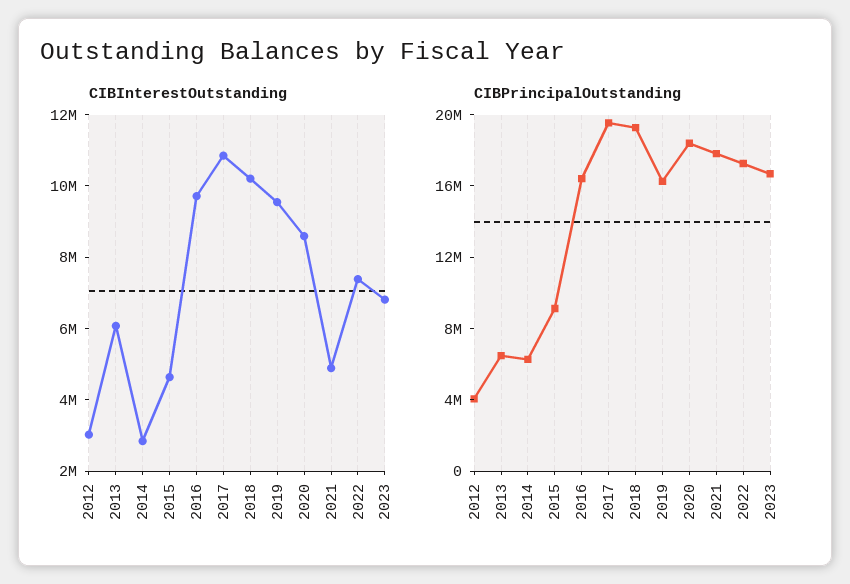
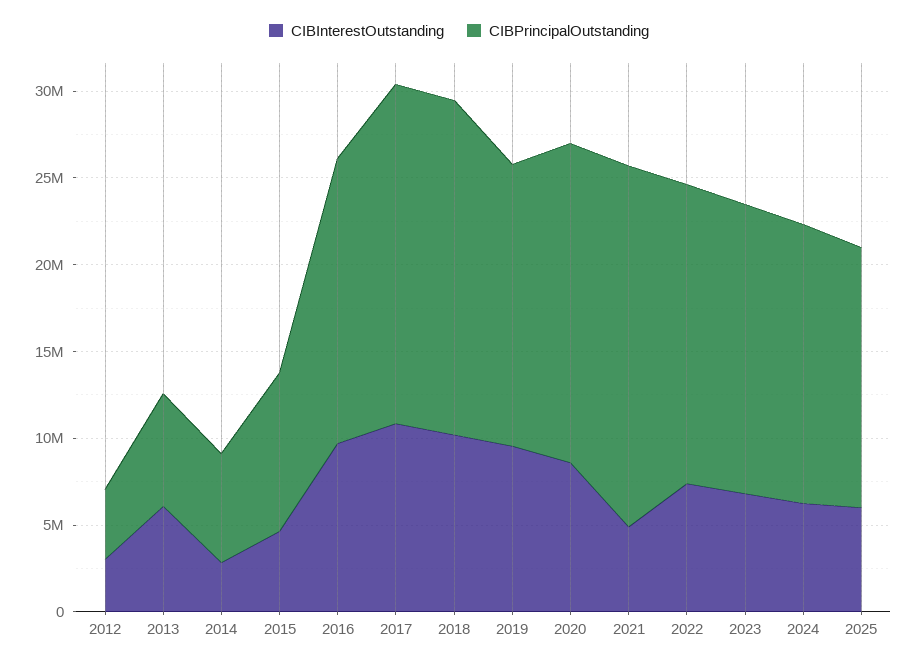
CIBPrincipalOutstanding, 2021: 18000000 -> 21000000
CIBInterestOutstanding, 2024: none -> 6000000
CIBPrincipalOutstanding, 2024: none -> 16000000
CIBInterestOutstanding, 2025: none -> 6000000
CIBPrincipalOutstanding, 2025: none -> 15000000

